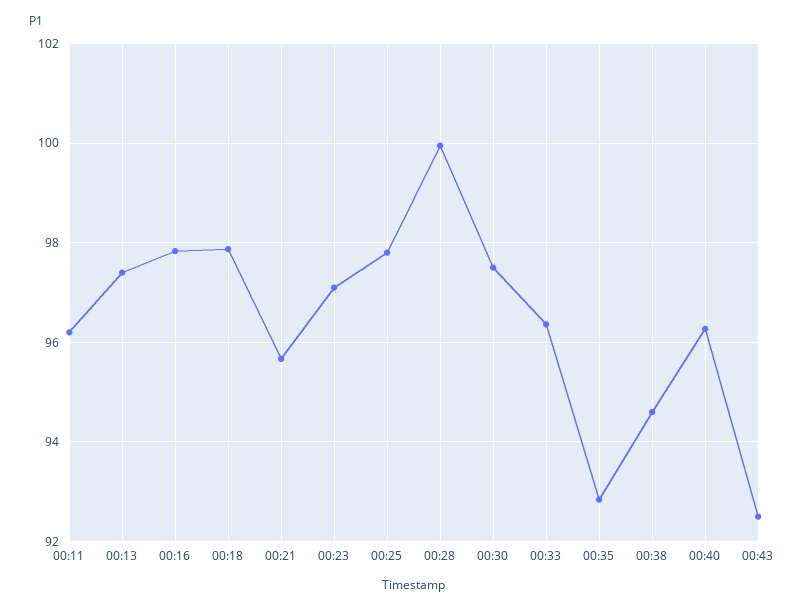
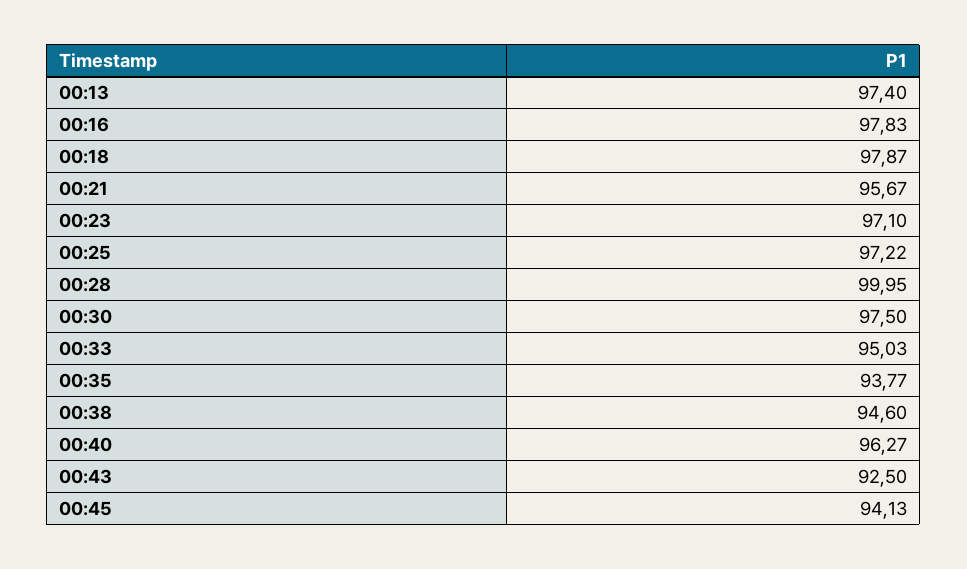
00:11: 96.2 -> none
00:25: 97.8 -> 97.22
00:33: 96.4 -> 95.03
00:35: 92.8 -> 93.77
00:45: none -> 94.13

